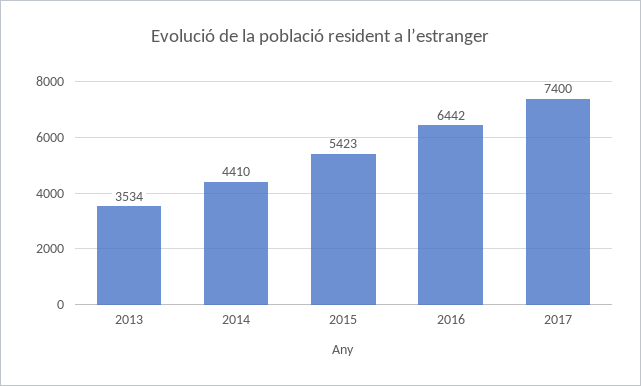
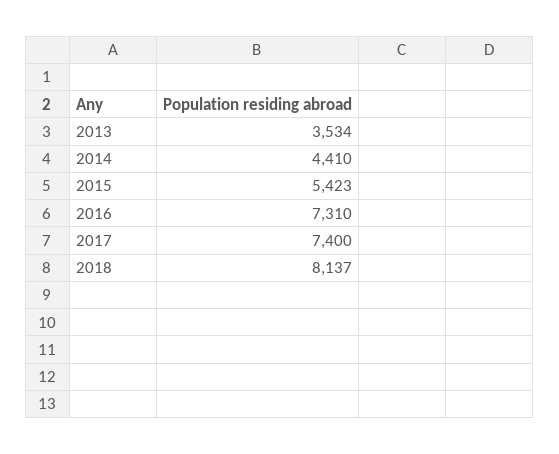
2016: 6442 -> 7310
2018: none -> 8137

